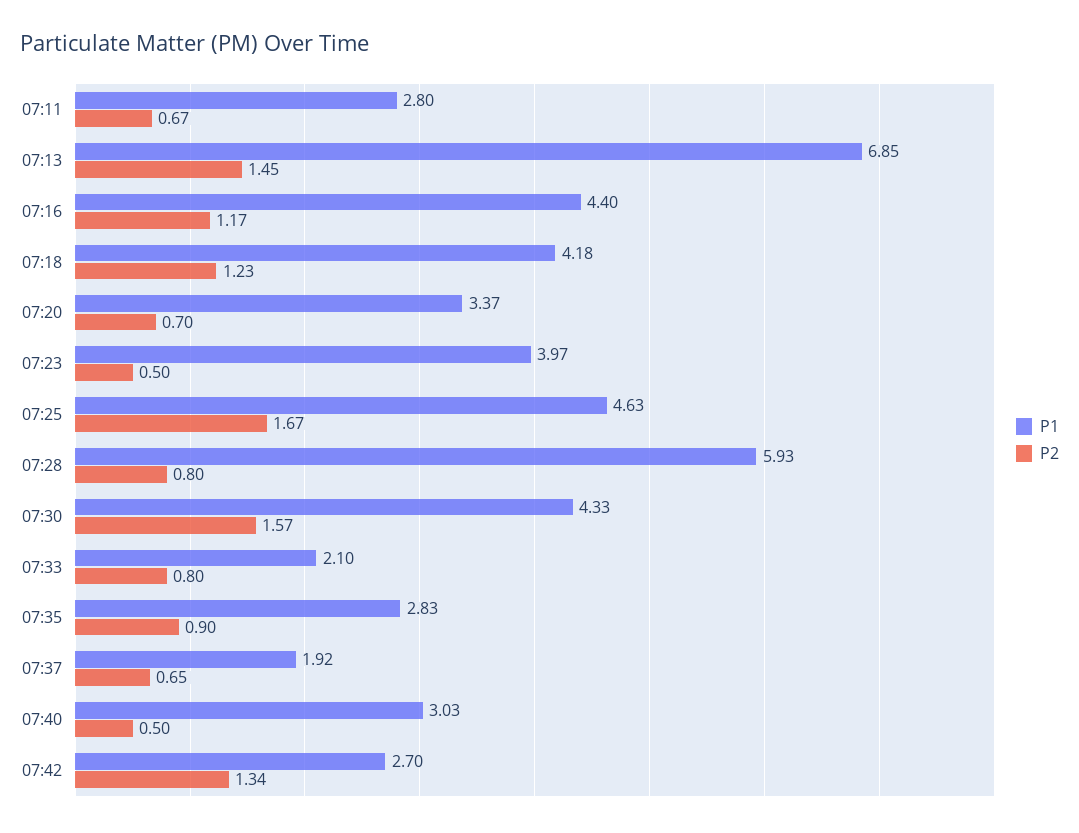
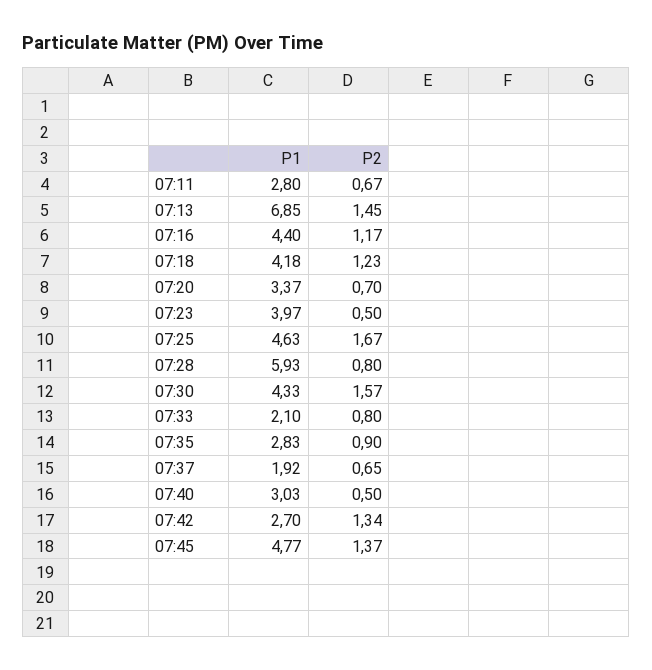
P1, 07:45: none -> 4.77
P2, 07:45: none -> 1.37

